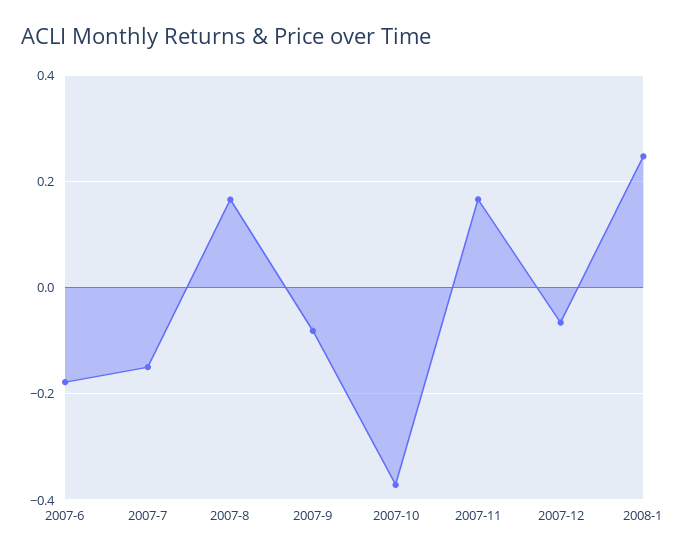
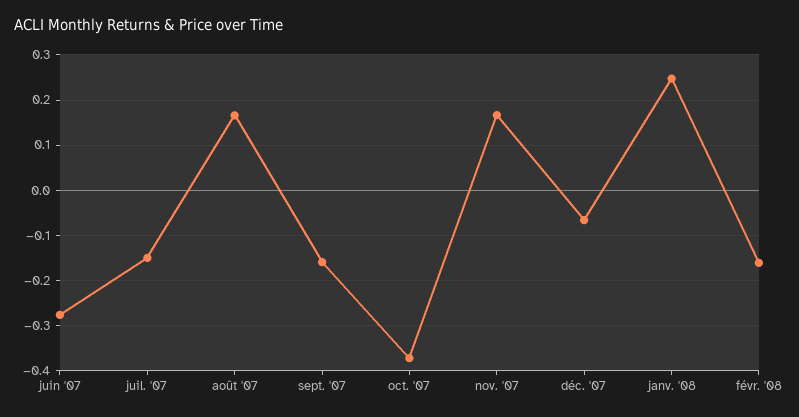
2007-6: -0.18 -> -0.28
2007-9: -0.08 -> -0.16
févr. '08: none -> -0.16

